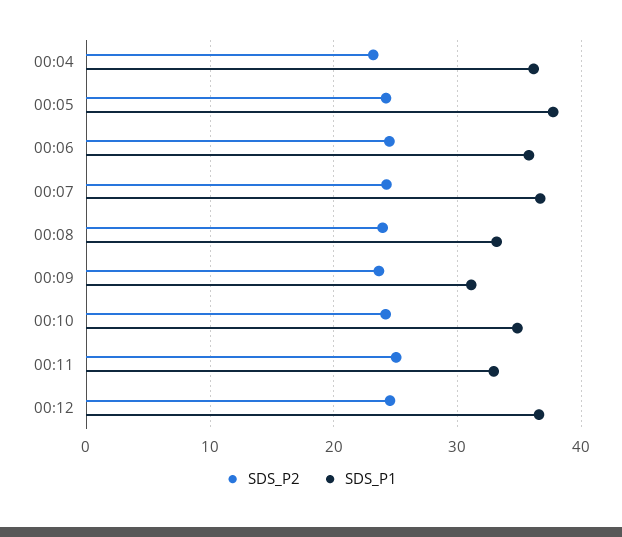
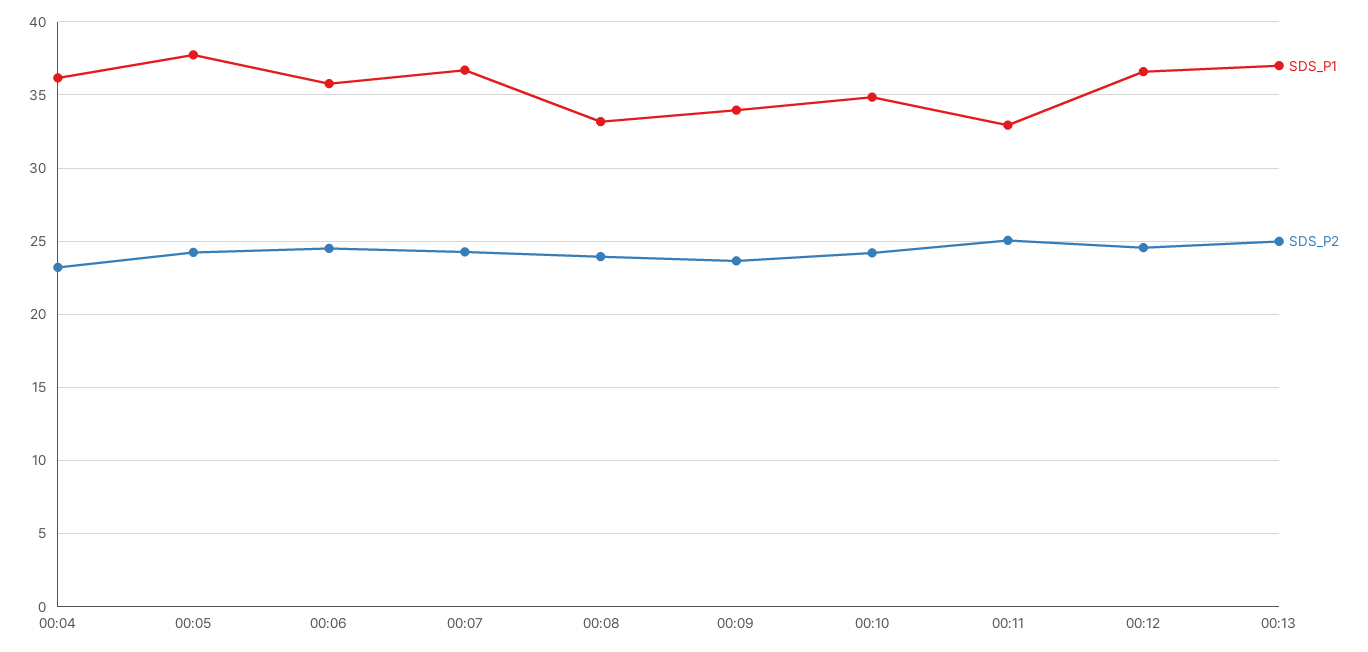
SDS_P1, 00:09: 31 -> 34
SDS_P1, 00:13: none -> 37
SDS_P2, 00:13: none -> 25

